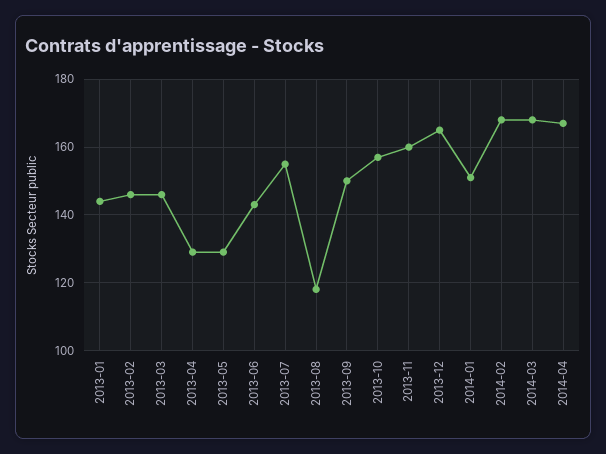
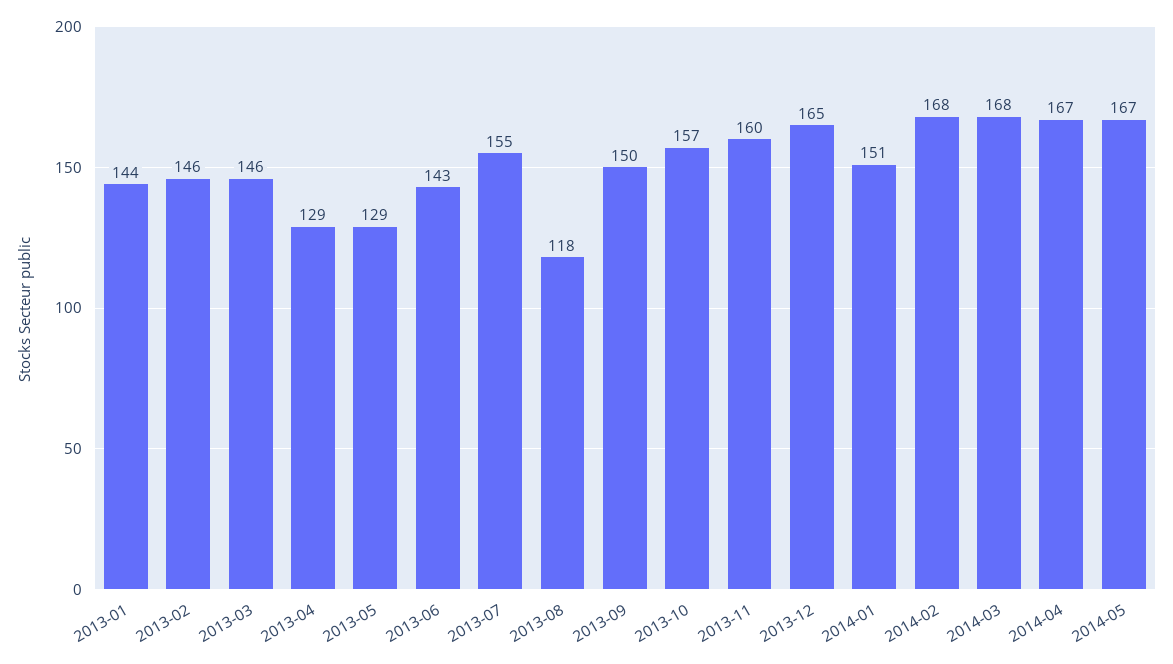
2014-05: none -> 167

